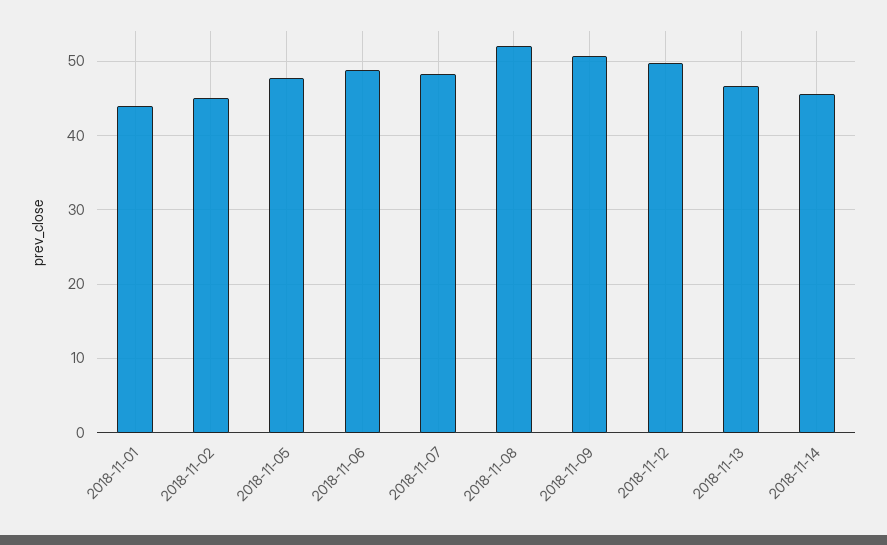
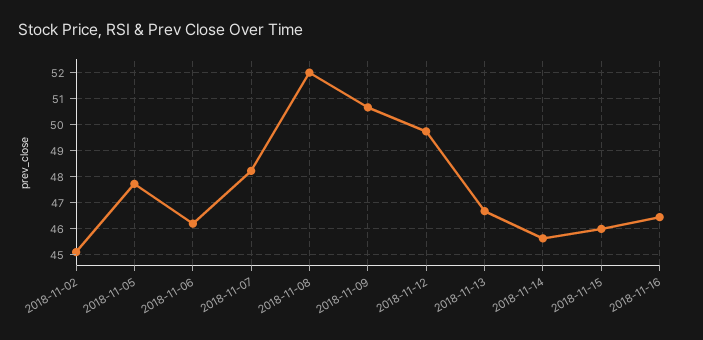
2018-11-01: 44 -> none
2018-11-06: 49 -> 46.25
2018-11-15: none -> 46
2018-11-16: none -> 46.5

